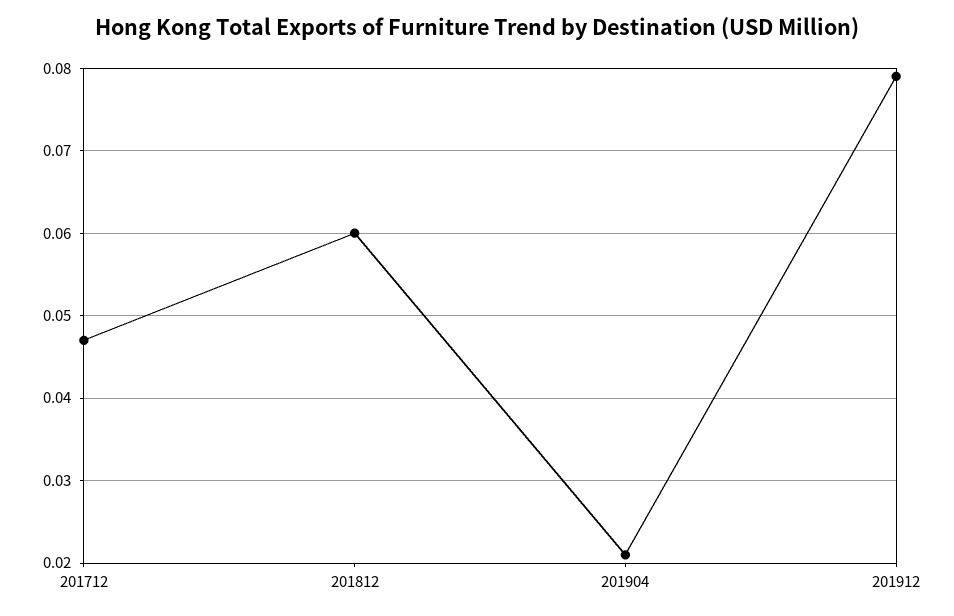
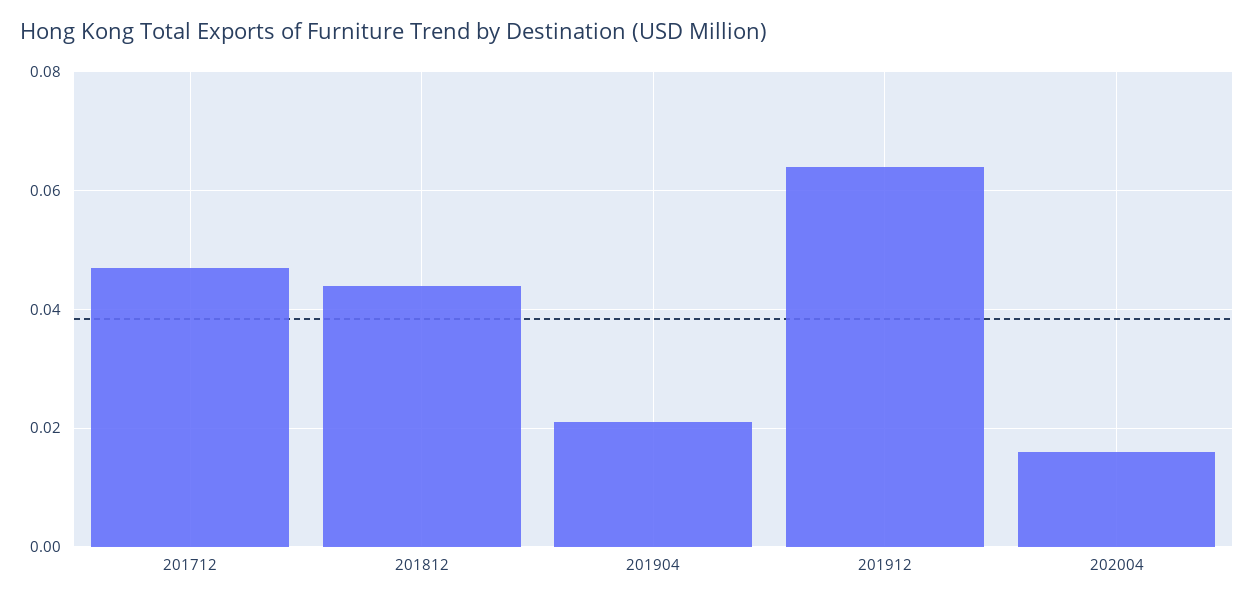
201812: 0.06 -> 0.045
201912: 0.079 -> 0.065
202004: none -> 0.015

